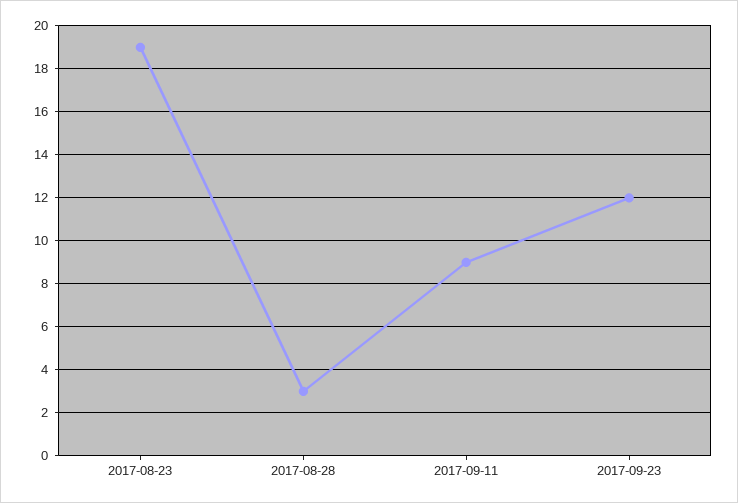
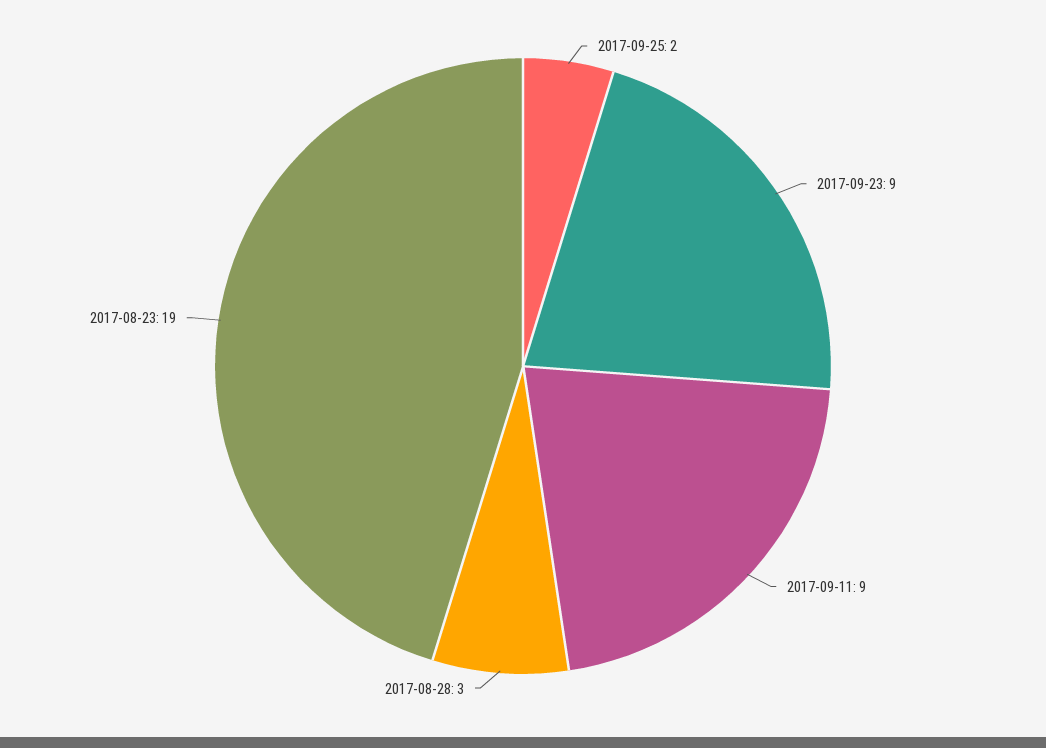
2017-09-23: 12 -> 9
2017-09-25: none -> 2

